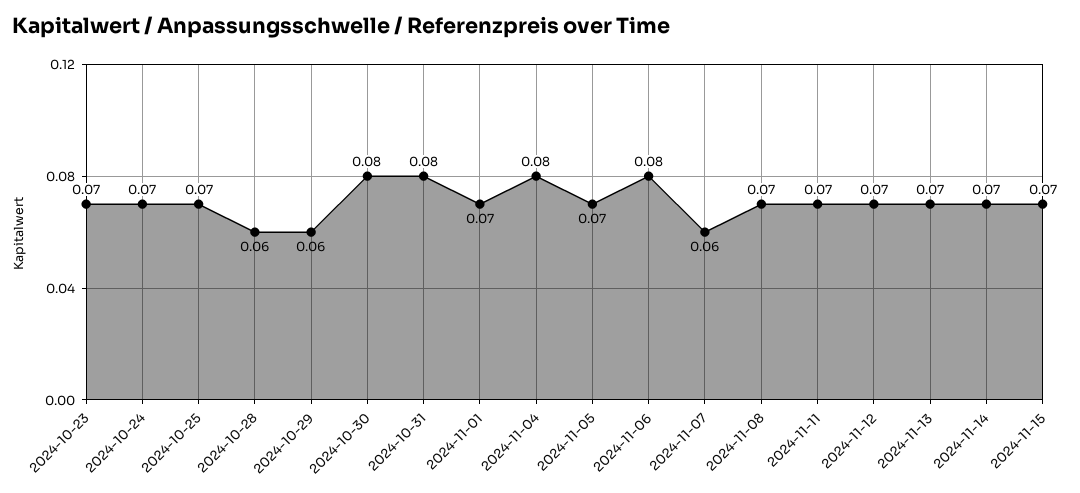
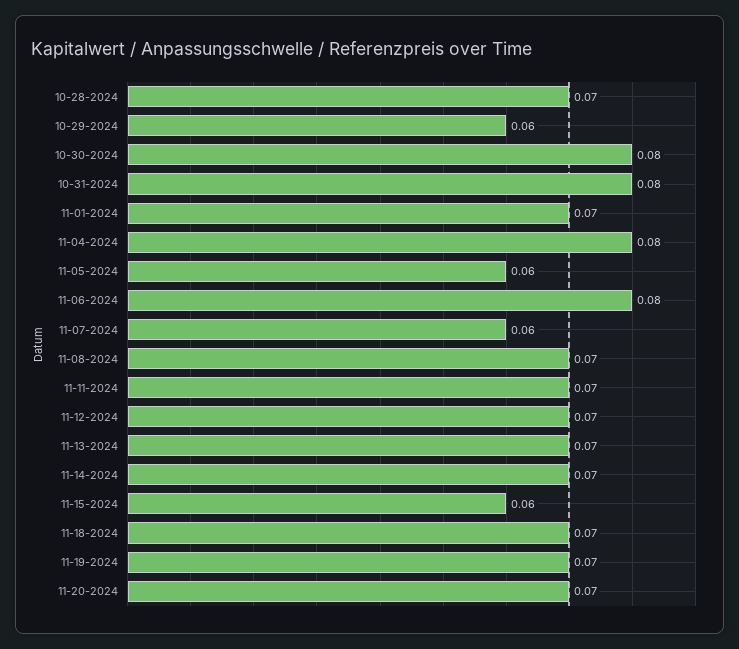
2024-10-23: 0.07 -> none
2024-10-24: 0.07 -> none
2024-10-25: 0.07 -> none
2024-10-28: 0.06 -> 0.07
2024-11-05: 0.07 -> 0.06
2024-11-15: 0.07 -> 0.06
11-18-2024: none -> 0.07
11-19-2024: none -> 0.07
11-20-2024: none -> 0.07

